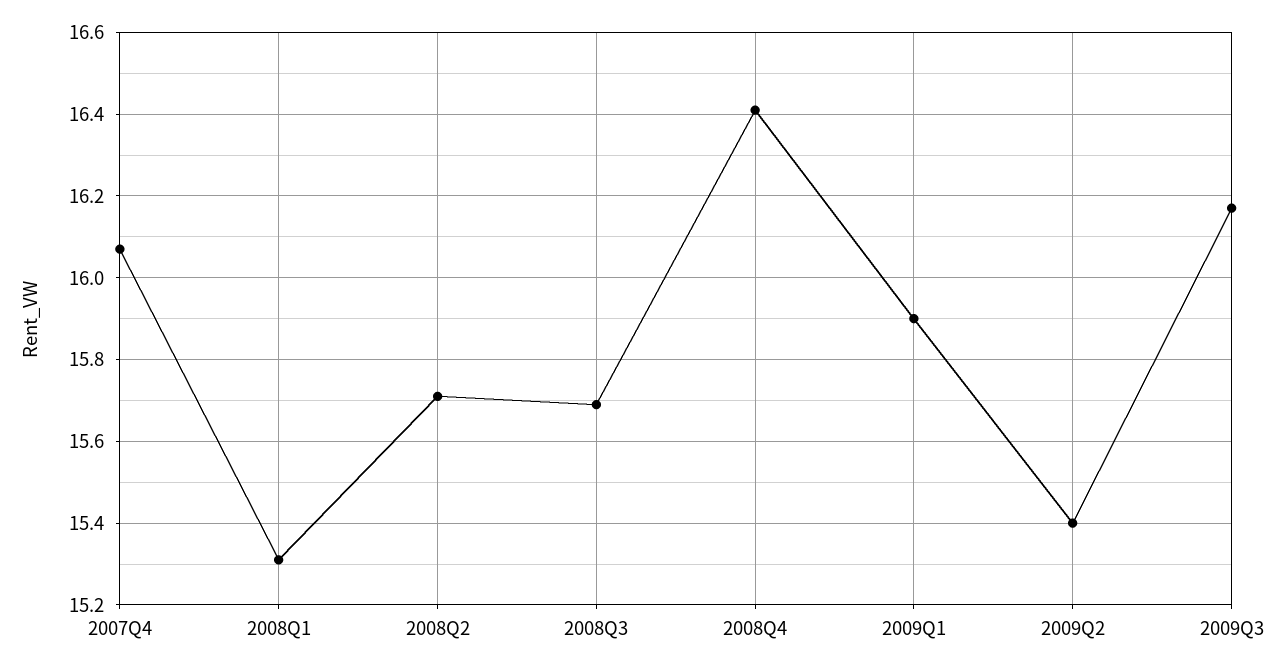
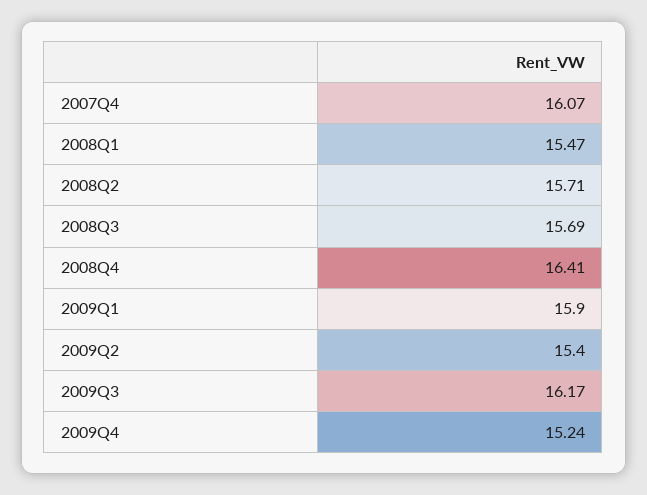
2008Q1: 15.3 -> 15.47
2009Q4: none -> 15.24

